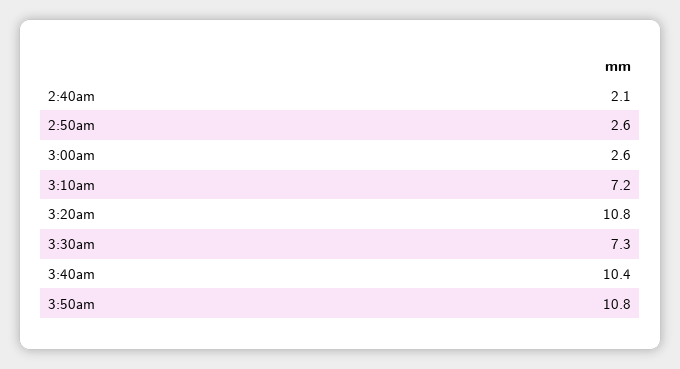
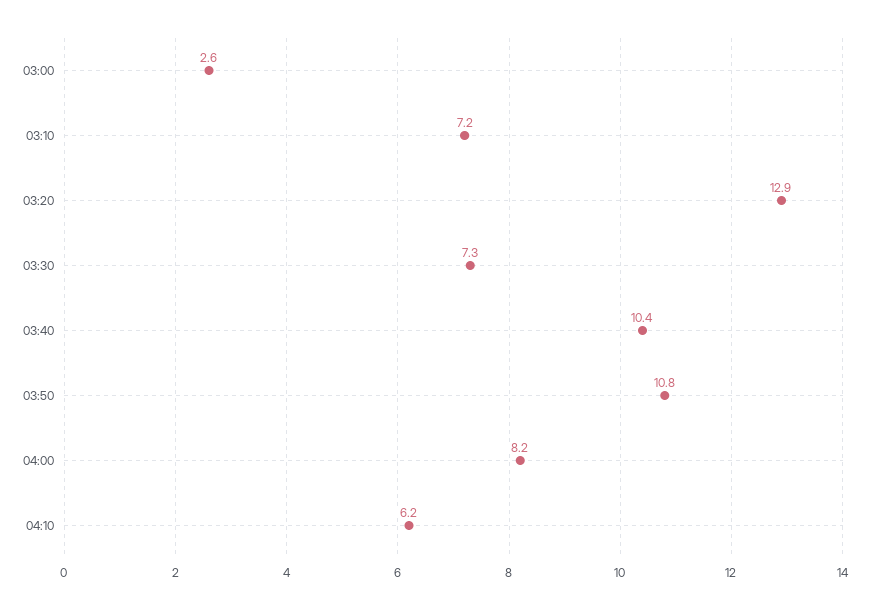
2:40am: 2.1 -> none
2:50am: 2.6 -> none
3:20am: 10.8 -> 12.9
04:00: none -> 8.2
04:10: none -> 6.2

